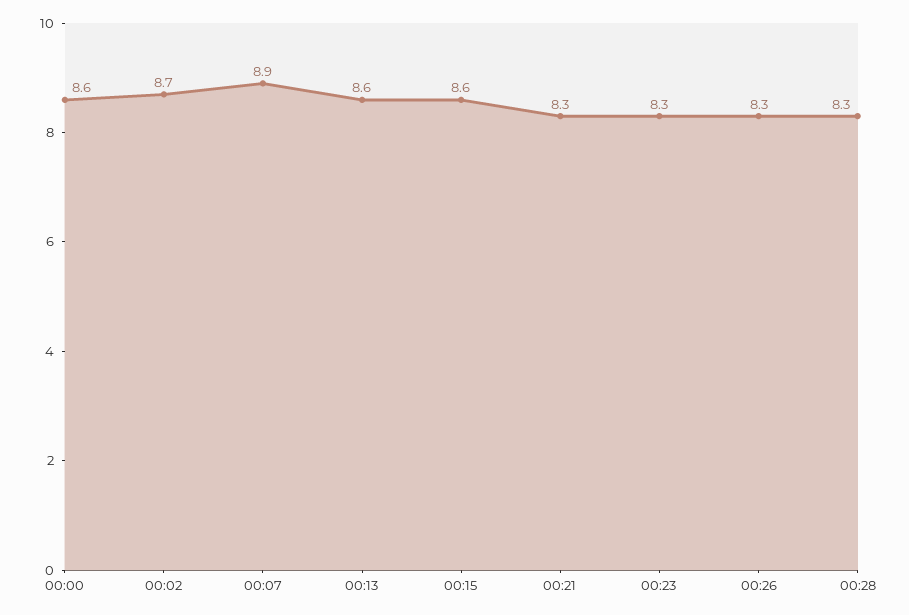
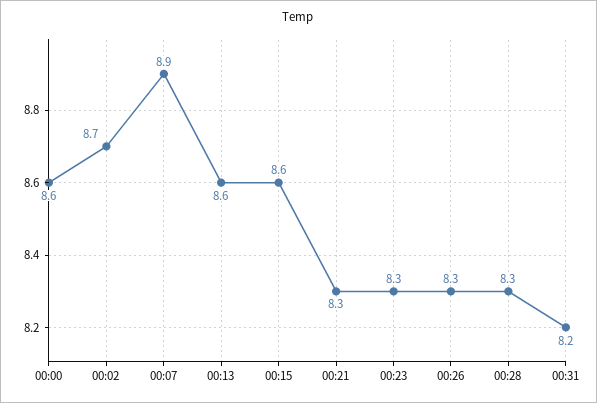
00:31: none -> 8.2

